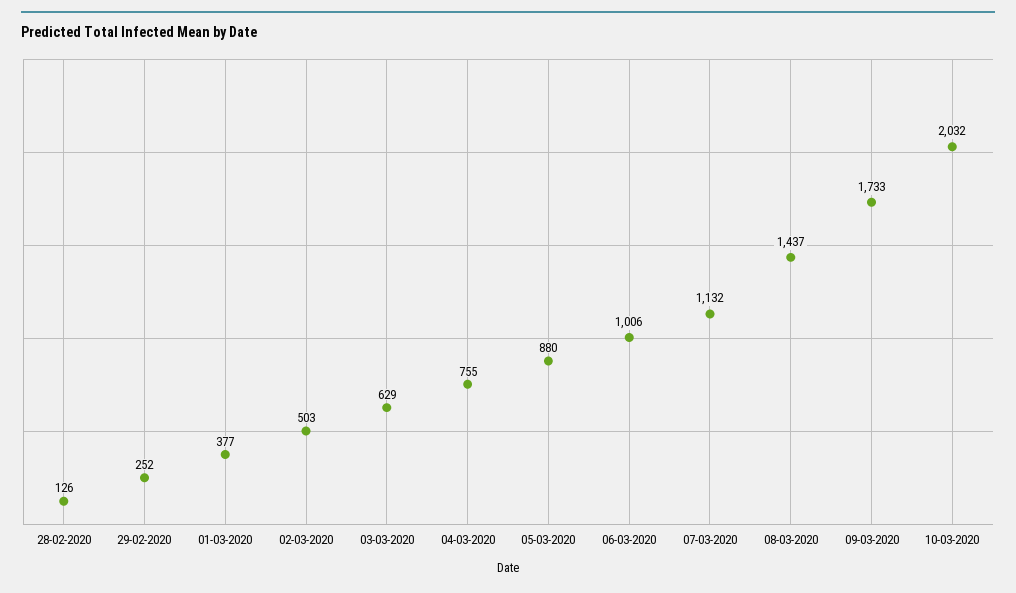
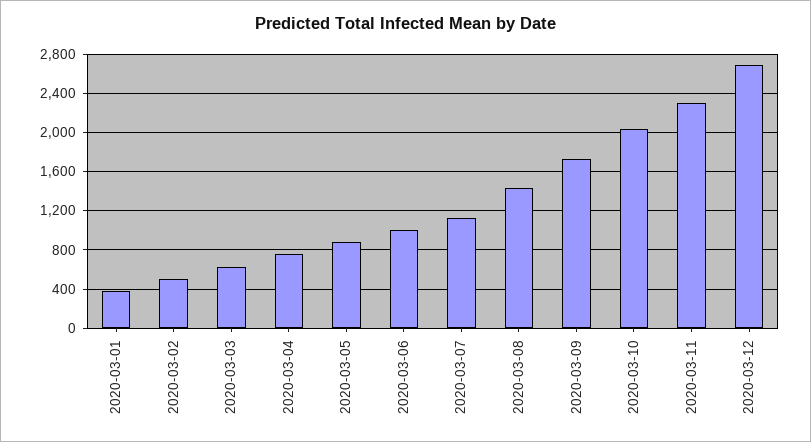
28-02-2020: 126 -> none
29-02-2020: 252 -> none
2020-03-11: none -> 2300
2020-03-12: none -> 2700

